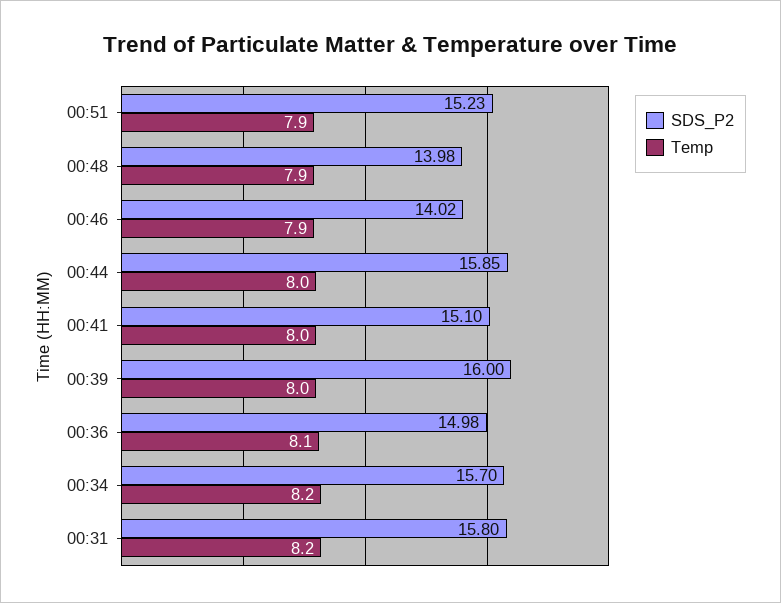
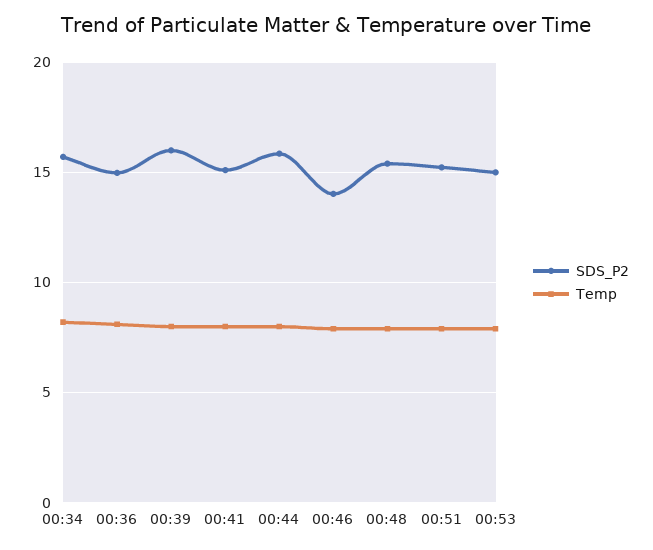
SDS_P2, 00:48: 13.98 -> 15.5
SDS_P2, 00:31: 15.8 -> none
Temp, 00:31: 8.2 -> none
SDS_P2, 00:53: none -> 15
Temp, 00:53: none -> 8

